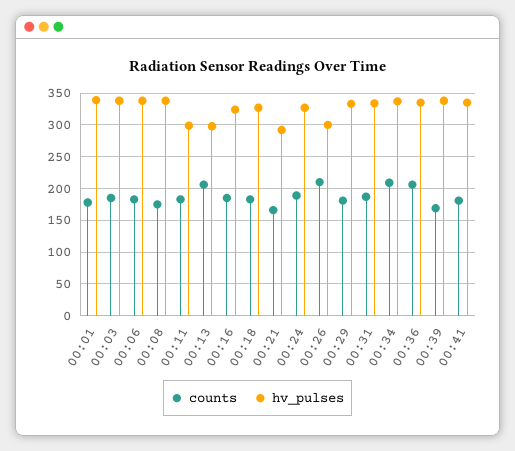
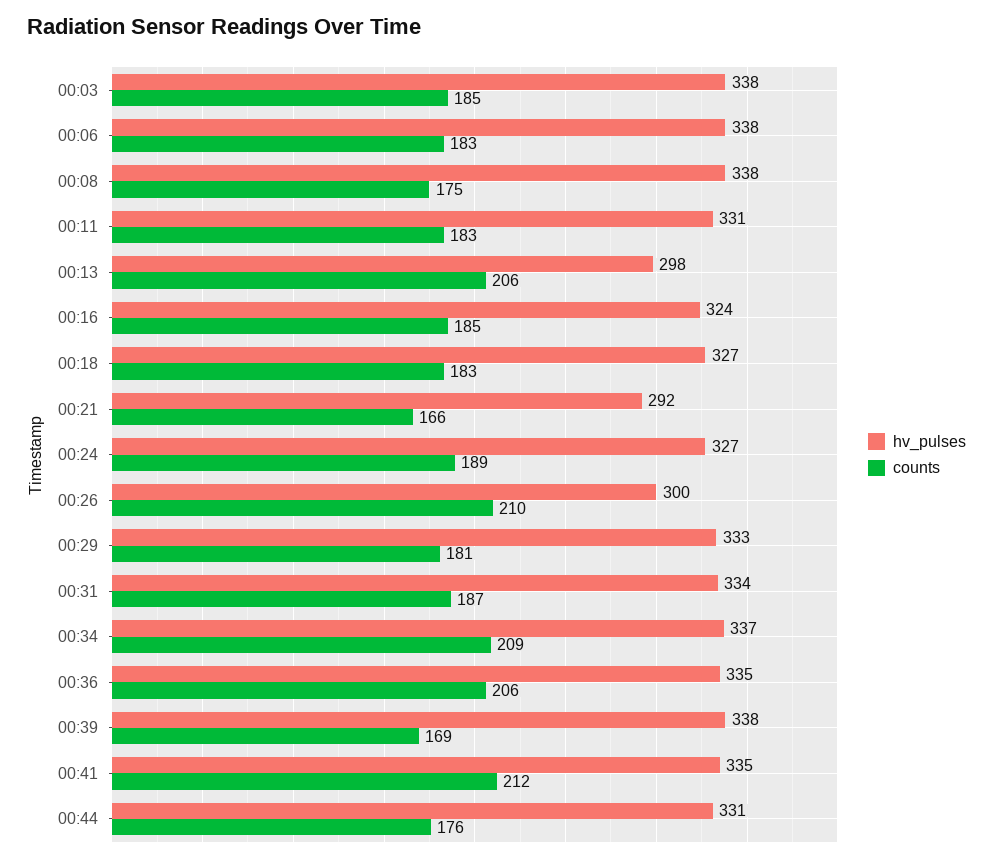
counts, 00:01: 180 -> none
hv_pulses, 00:01: 340 -> none
hv_pulses, 00:11: 300 -> 331
counts, 00:41: 180 -> 212
hv_pulses, 00:44: none -> 331
counts, 00:44: none -> 176

